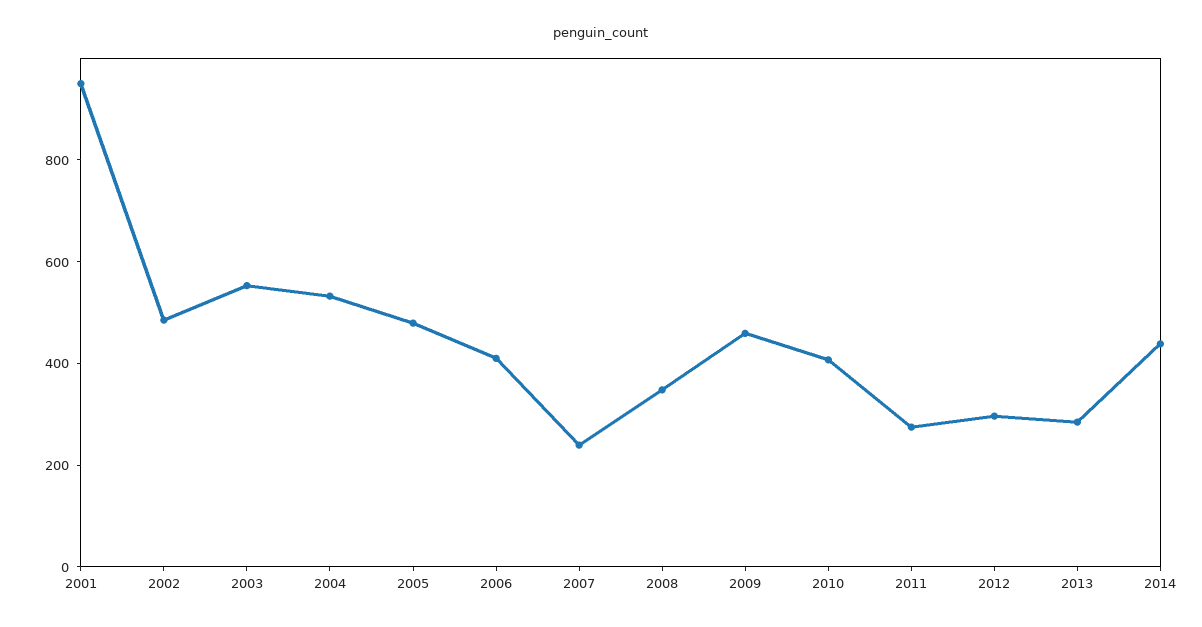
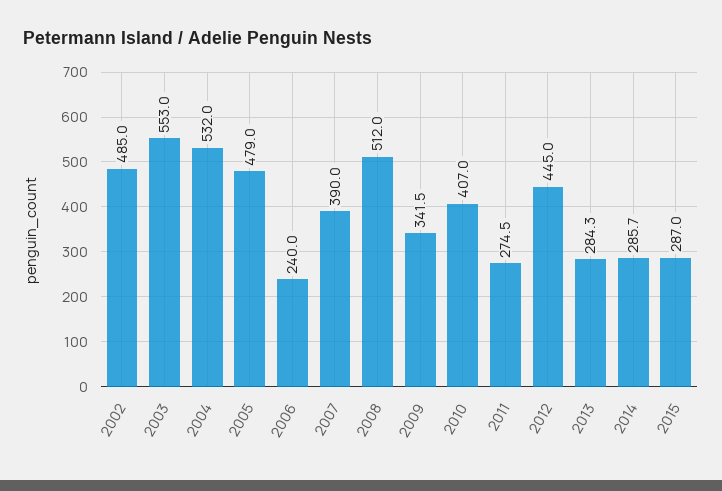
2001: 950 -> none
2006: 400 -> 240
2007: 250 -> 390
2008: 350 -> 512
2009: 450 -> 341.5
2012: 300 -> 445
2014: 450 -> 285.7
2015: none -> 287

